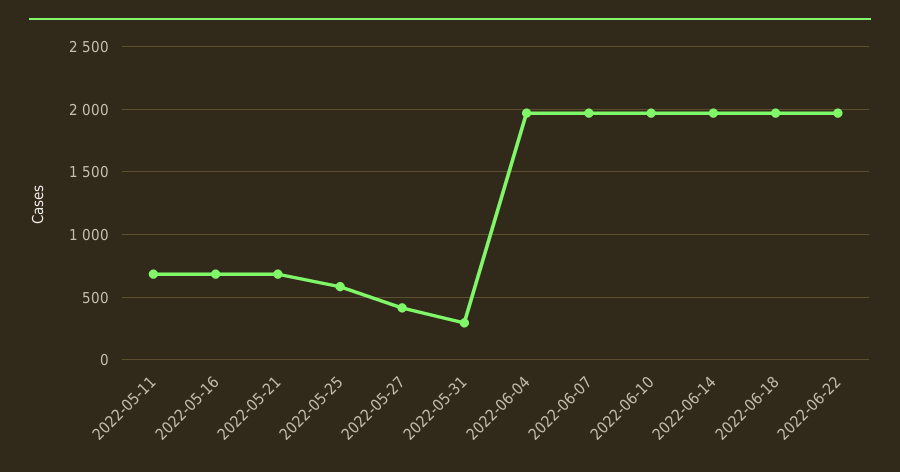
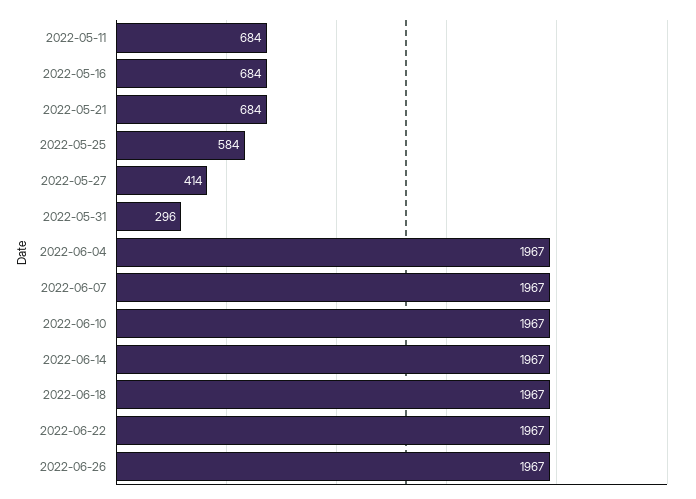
2022-06-26: none -> 1967

